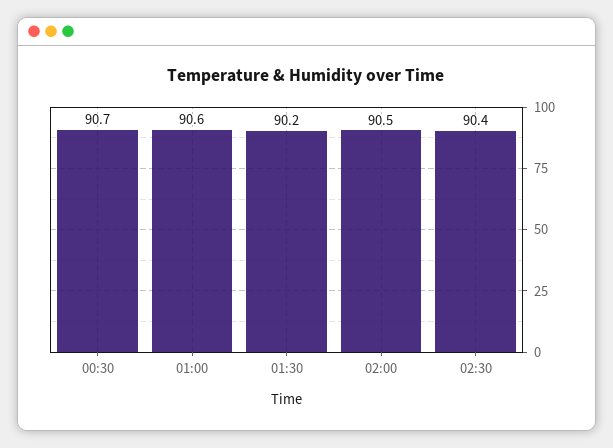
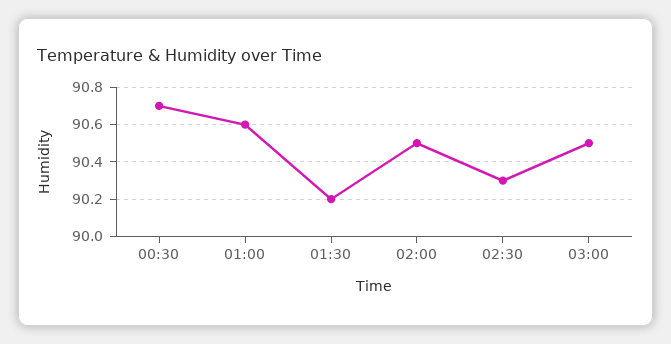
02:30: 90.4 -> 90.3
03:00: none -> 90.5

